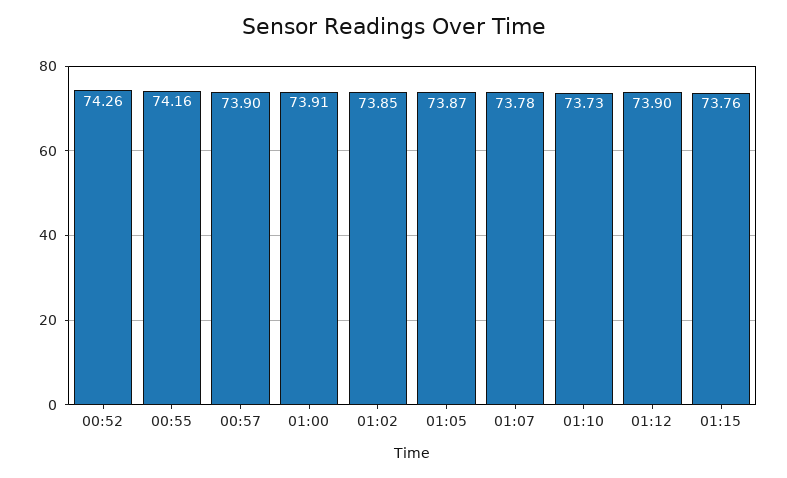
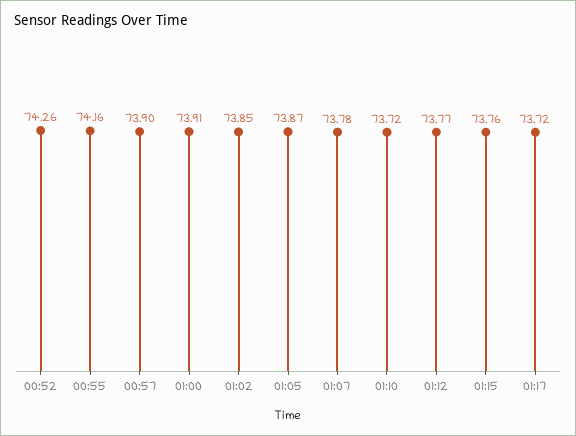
01:10: 73.73 -> 73.72
01:12: 73.9 -> 73.77
01:17: none -> 73.72

